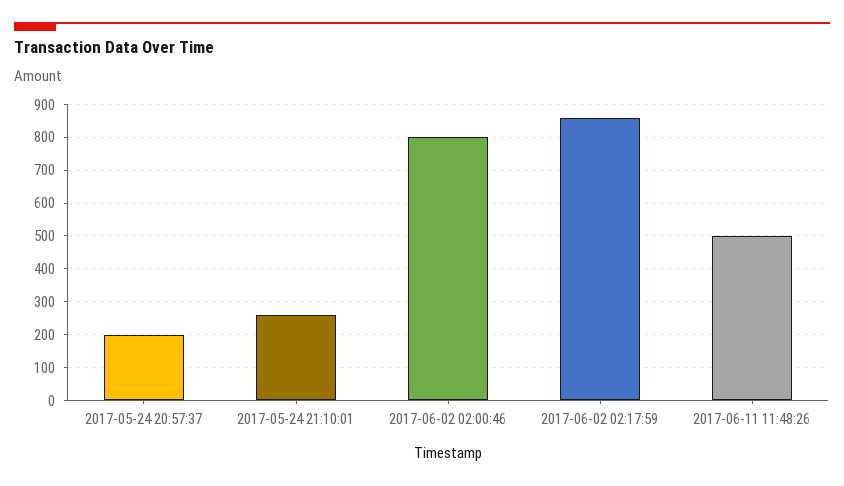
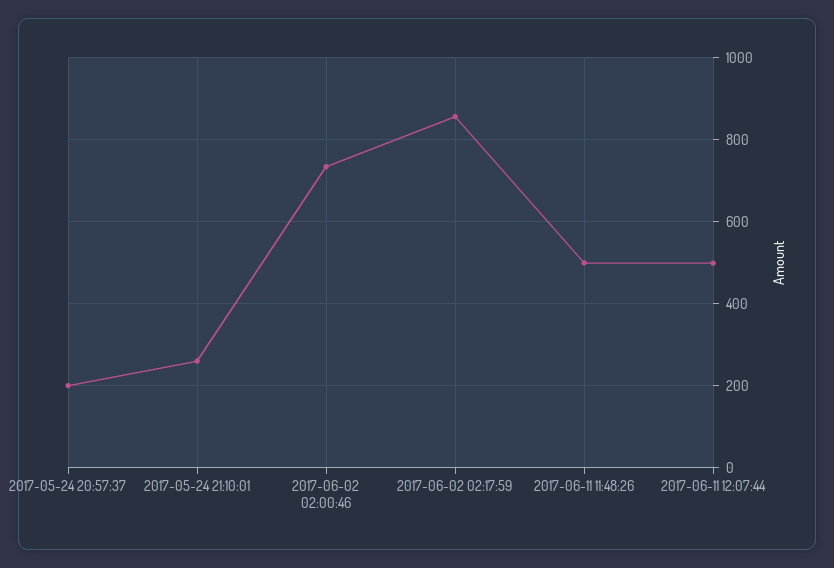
2017-06-02 02:00:46: 800 -> 740
2017-06-11 12:07:44: none -> 500

